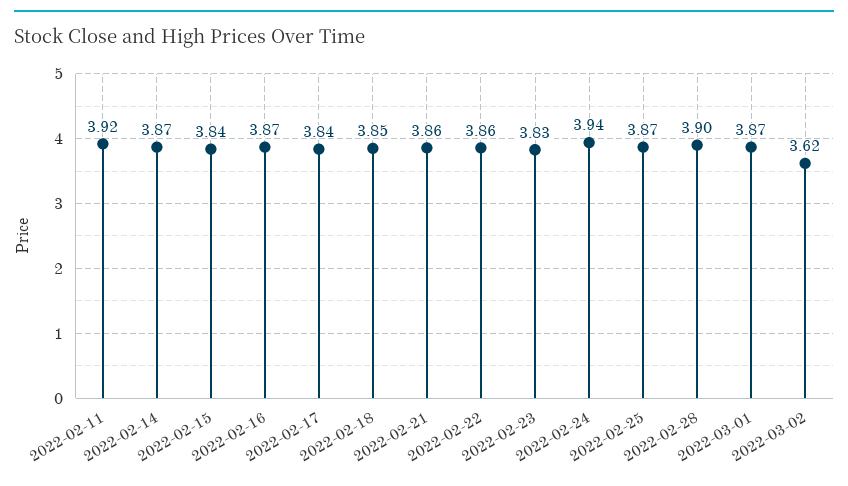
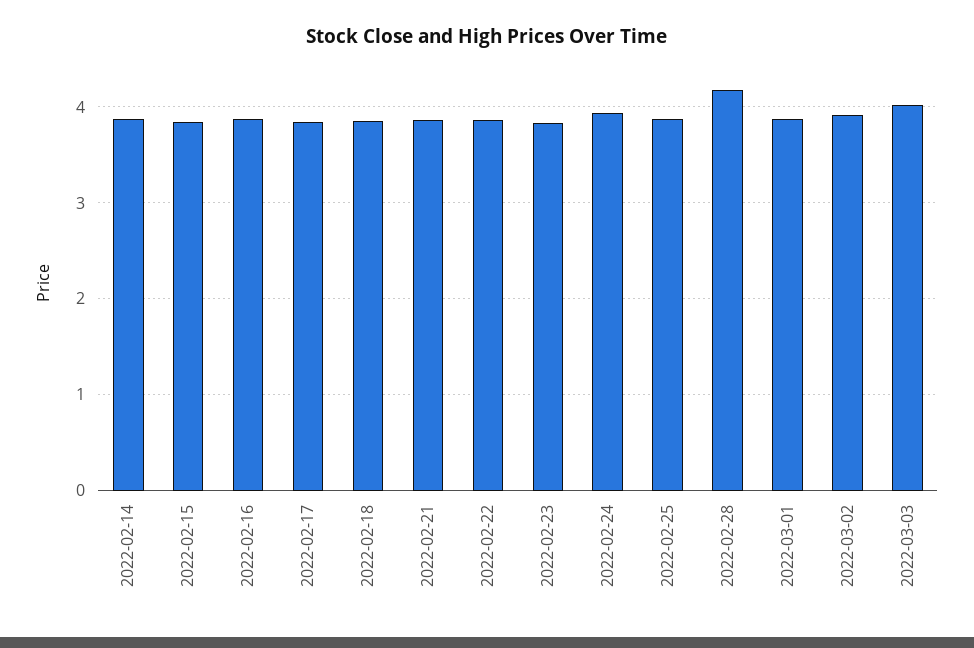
2022-02-11: 3.92 -> none
2022-02-28: 3.9 -> 4.2
2022-03-02: 3.62 -> 3.9
2022-03-03: none -> 4

